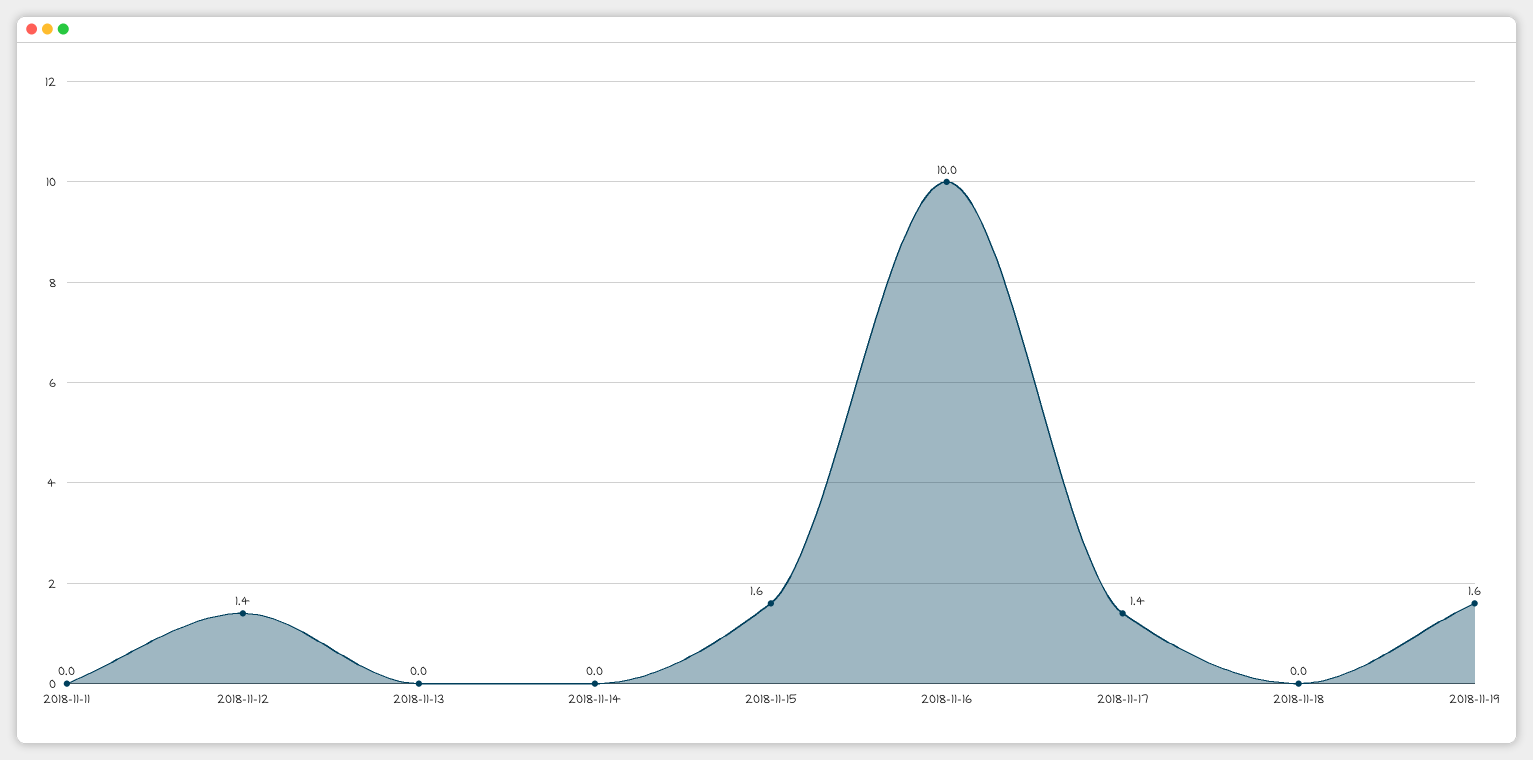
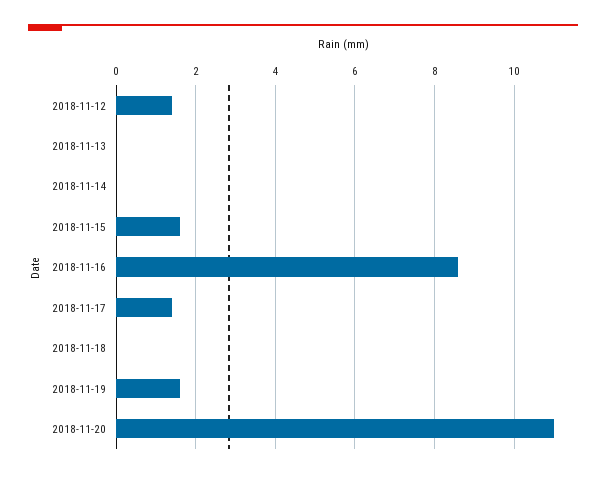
2018-11-11: 0 -> none
2018-11-16: 10 -> 8.5
2018-11-20: none -> 11

